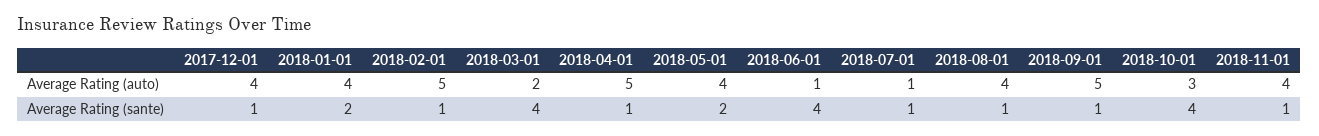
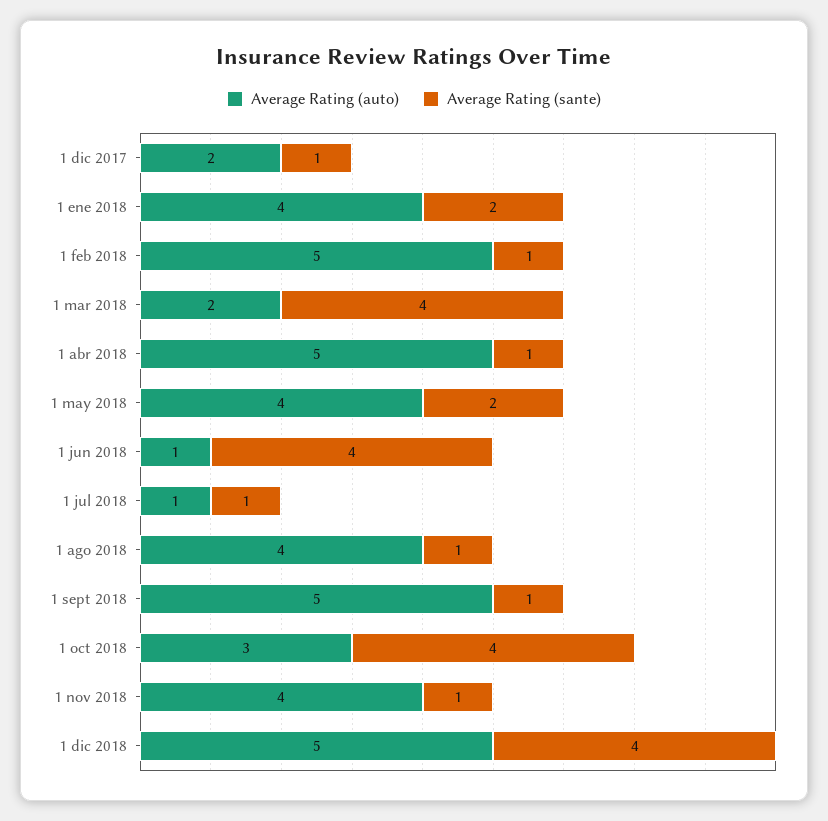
Average Rating (auto), 2017-12-01: 4 -> 2
Average Rating (auto), 1 dic 2018: none -> 5
Average Rating (sante), 1 dic 2018: none -> 4

